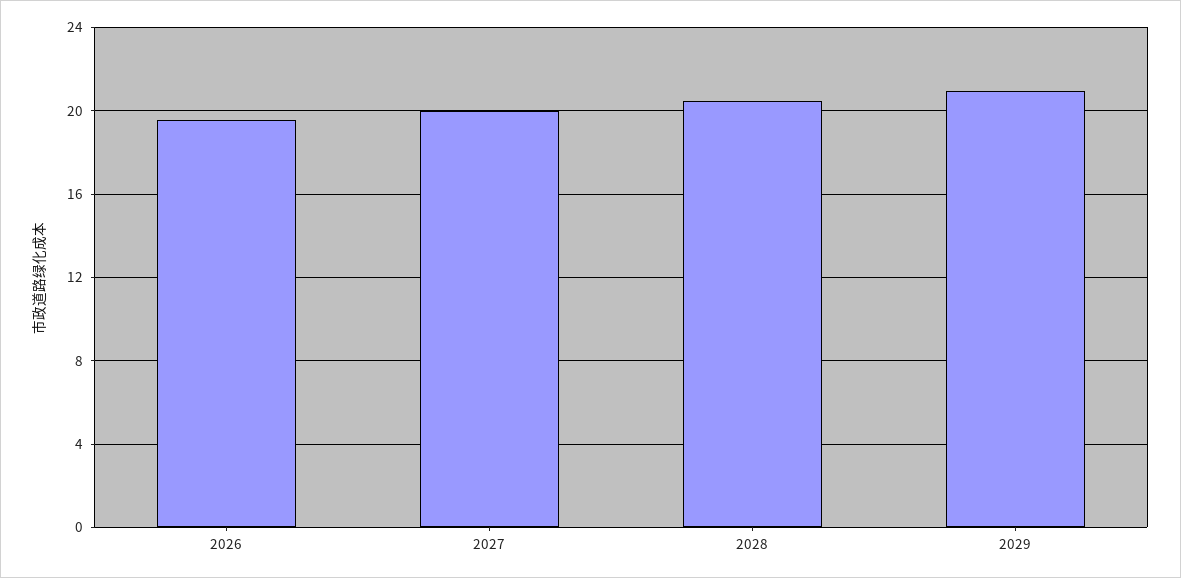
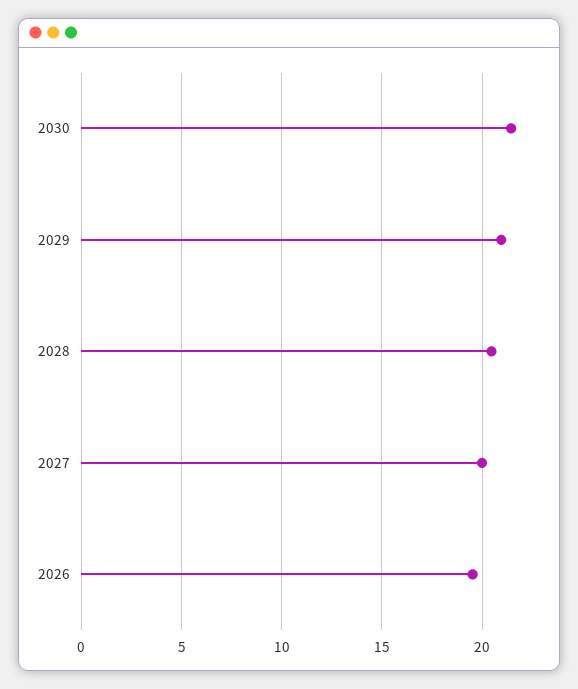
2030: none -> 21.5

